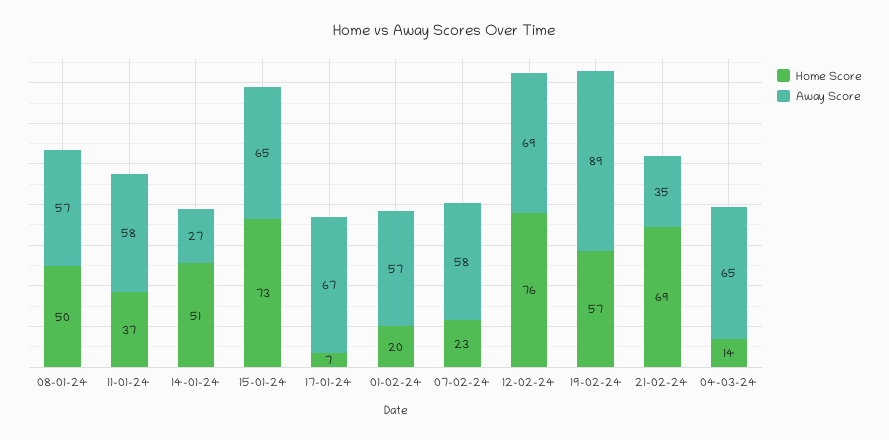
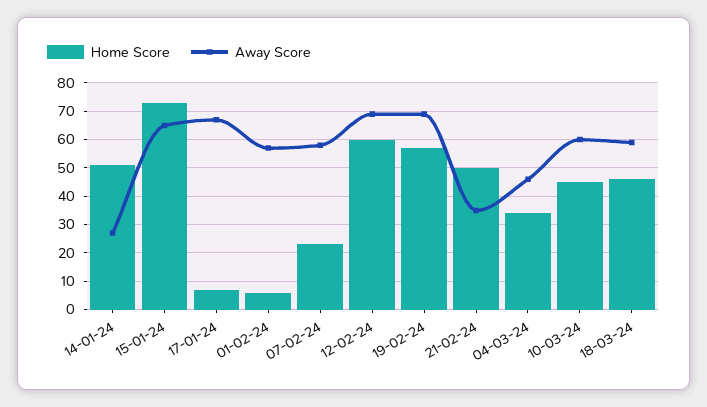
Home Score, 08-01-24: 50 -> none
Away Score, 08-01-24: 57 -> none
Home Score, 11-01-24: 37 -> none
Away Score, 11-01-24: 58 -> none
Home Score, 01-02-24: 20 -> 5
Home Score, 12-02-24: 76 -> 60
Away Score, 19-02-24: 89 -> 70
Home Score, 21-02-24: 69 -> 50
Home Score, 04-03-24: 14 -> 35
Away Score, 04-03-24: 65 -> 45
Home Score, 10-03-24: none -> 45
Away Score, 10-03-24: none -> 60
Home Score, 18-03-24: none -> 45
Away Score, 18-03-24: none -> 60

